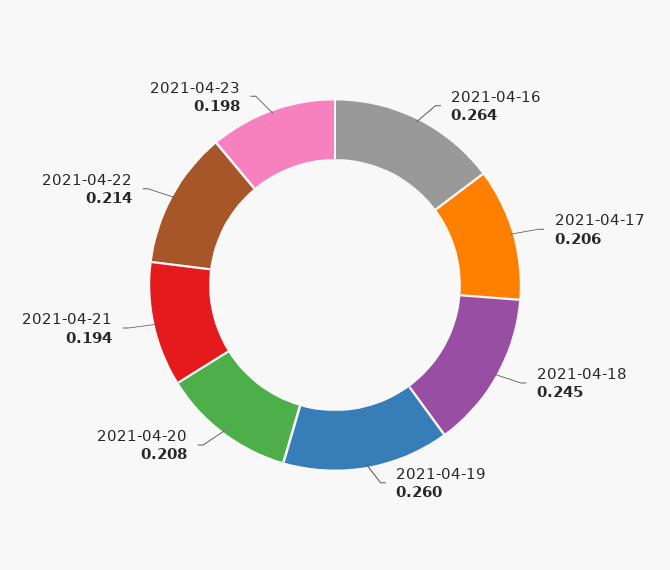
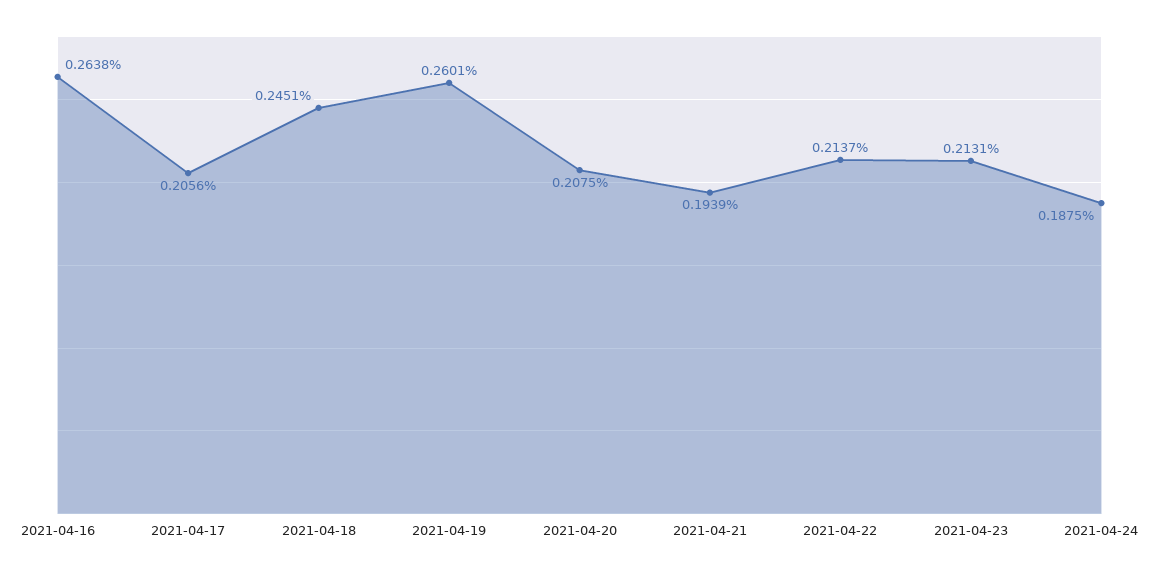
2021-04-23: 0.198 -> 0.2131
2021-04-24: none -> 0.1875

